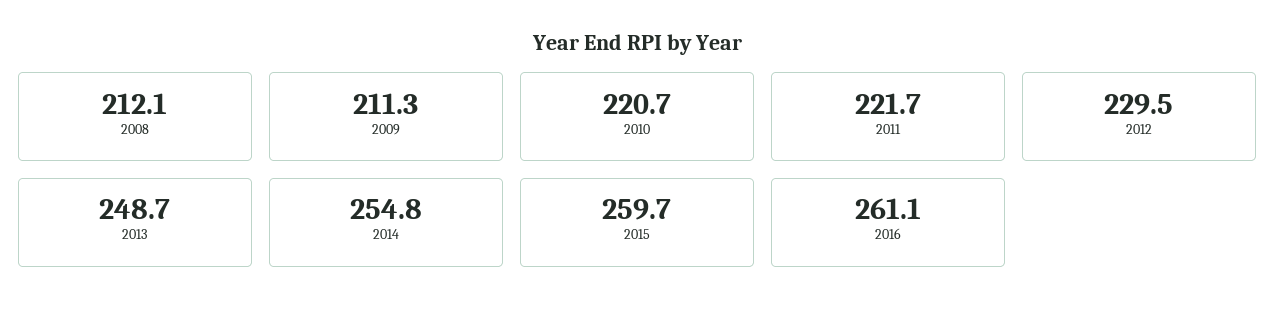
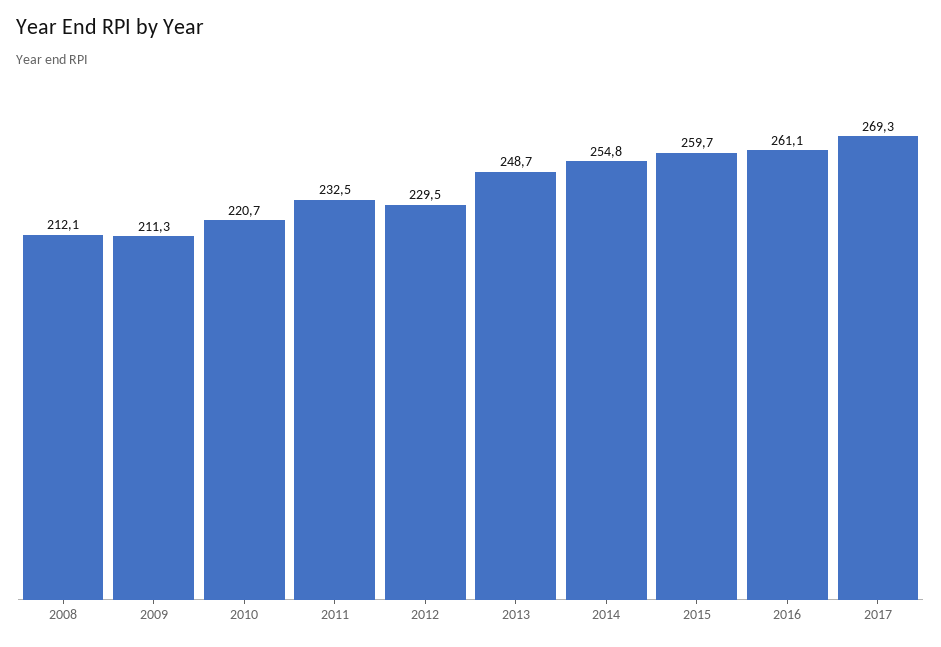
2011: 221.7 -> 232.5
2017: none -> 269.3

